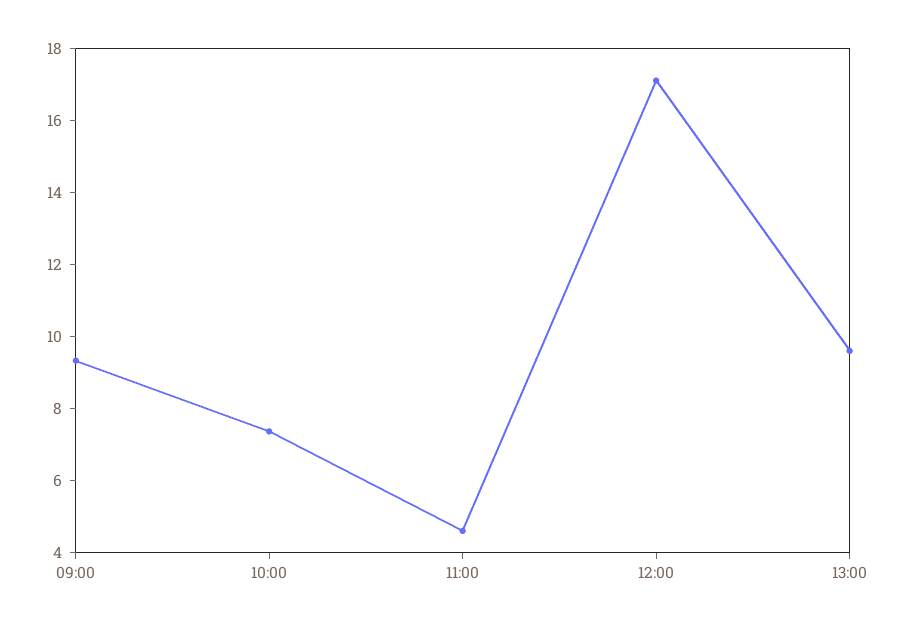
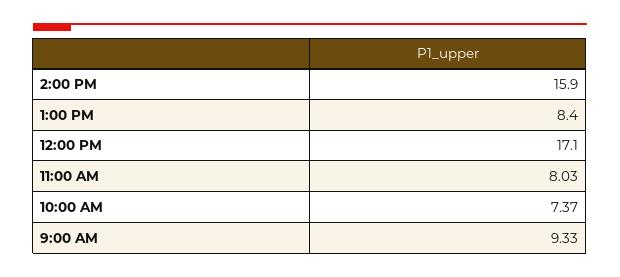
11:00: 4.5 -> 8.03
13:00: 9.5 -> 8.4
2:00 PM: none -> 15.9

